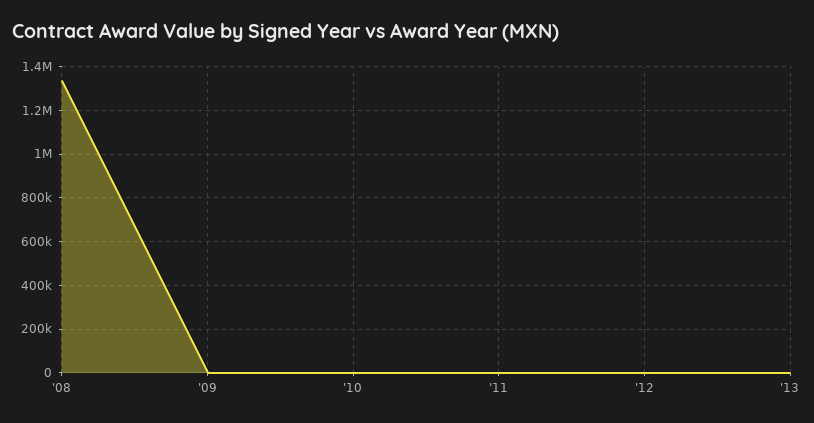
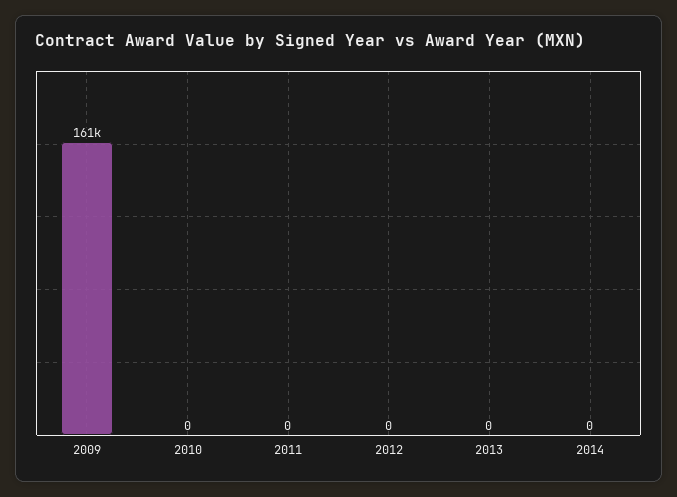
'08: 1350000 -> none
'09: 0 -> 161000
2014: none -> 0

